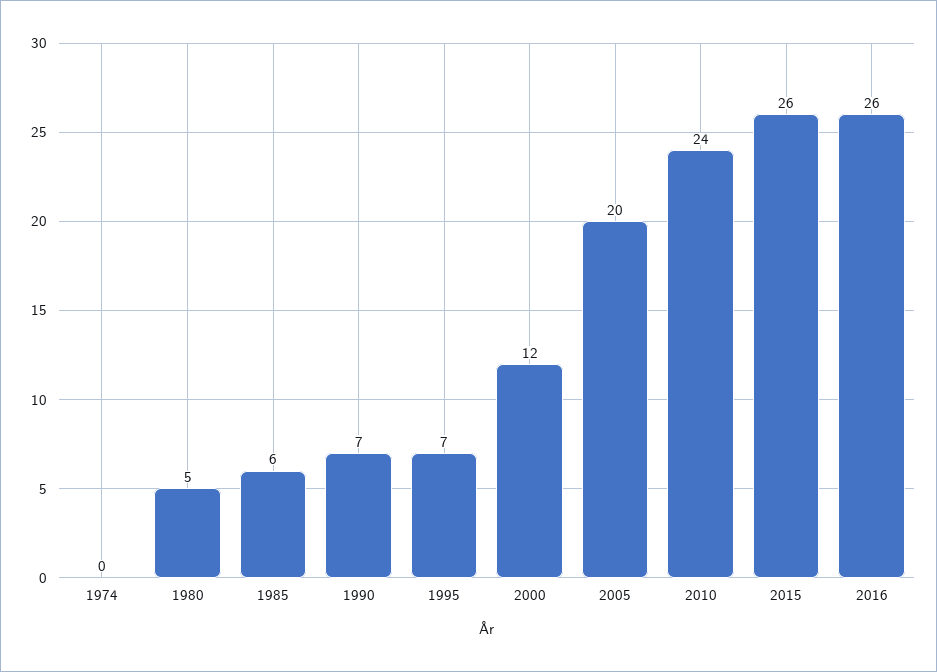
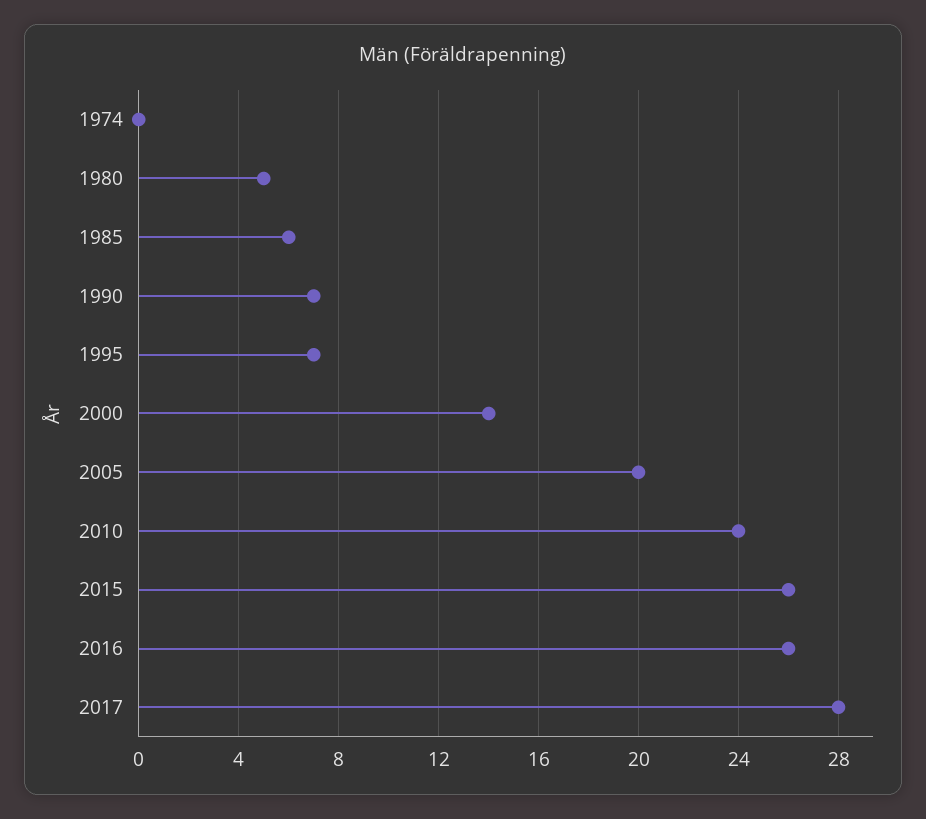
2000: 12 -> 14
2017: none -> 28

